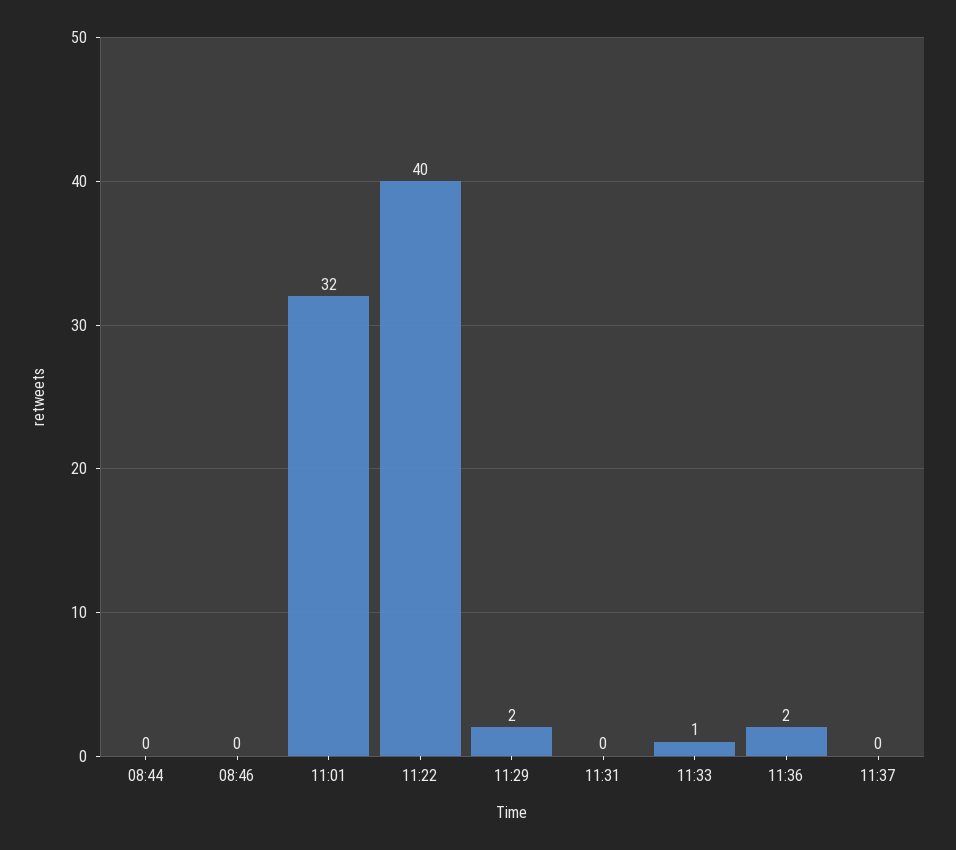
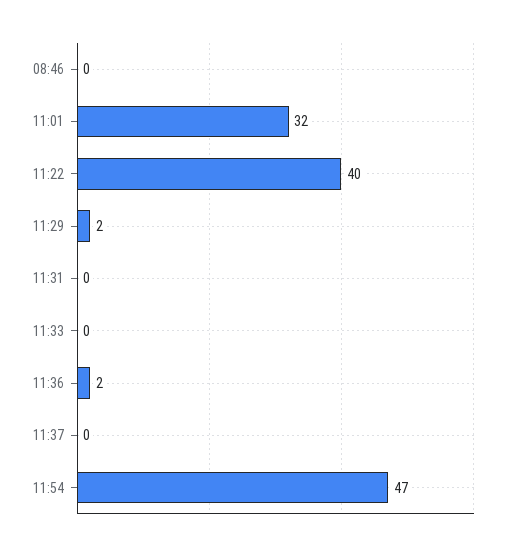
08:44: 0 -> none
11:33: 1 -> 0
11:54: none -> 47

